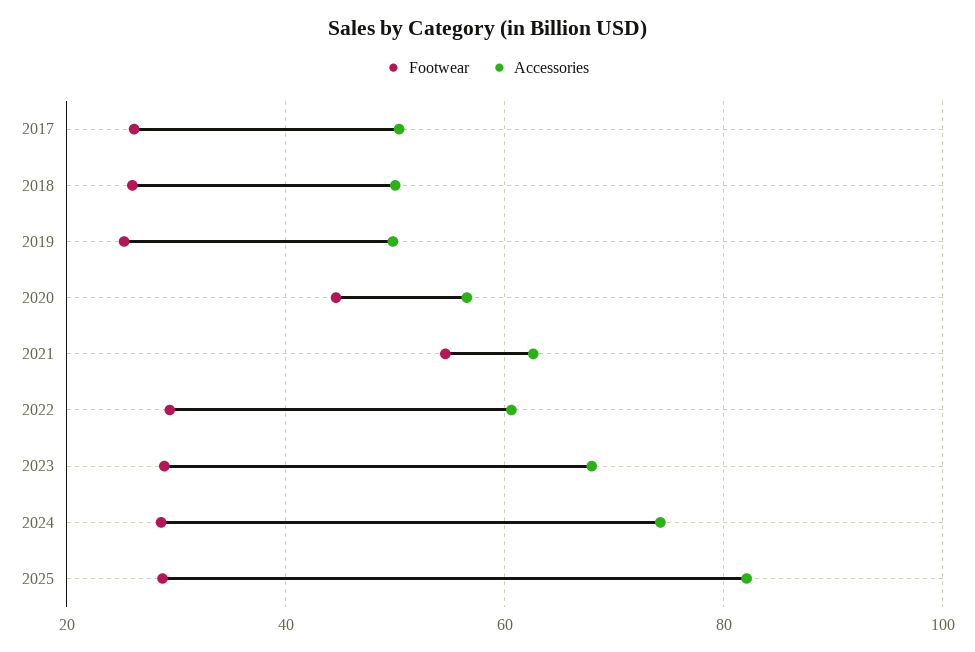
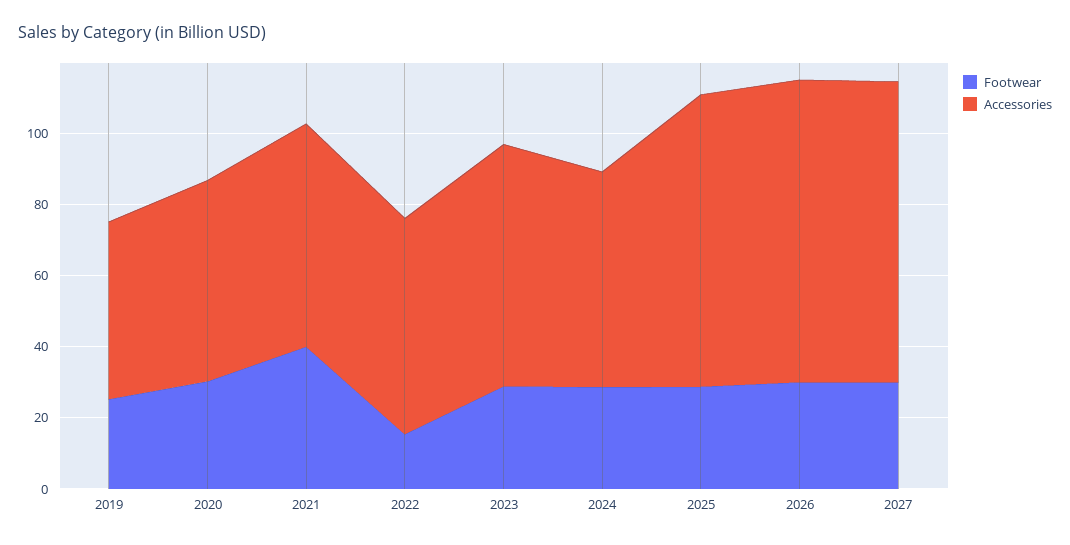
Footwear, 2017: 26 -> none
Accessories, 2017: 50 -> none
Footwear, 2018: 26 -> none
Accessories, 2018: 50 -> none
Footwear, 2020: 44 -> 30
Footwear, 2021: 54 -> 40
Footwear, 2022: 30 -> 15
Accessories, 2024: 74 -> 60
Footwear, 2026: none -> 30
Accessories, 2026: none -> 85
Footwear, 2027: none -> 30
Accessories, 2027: none -> 85

